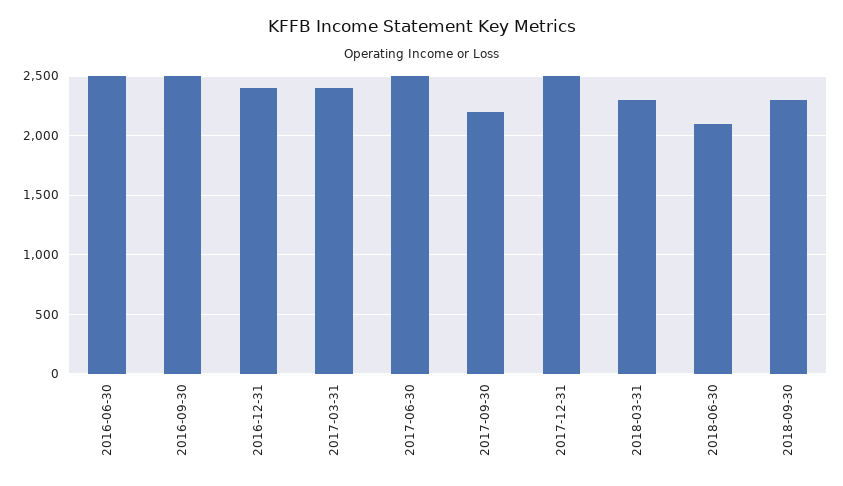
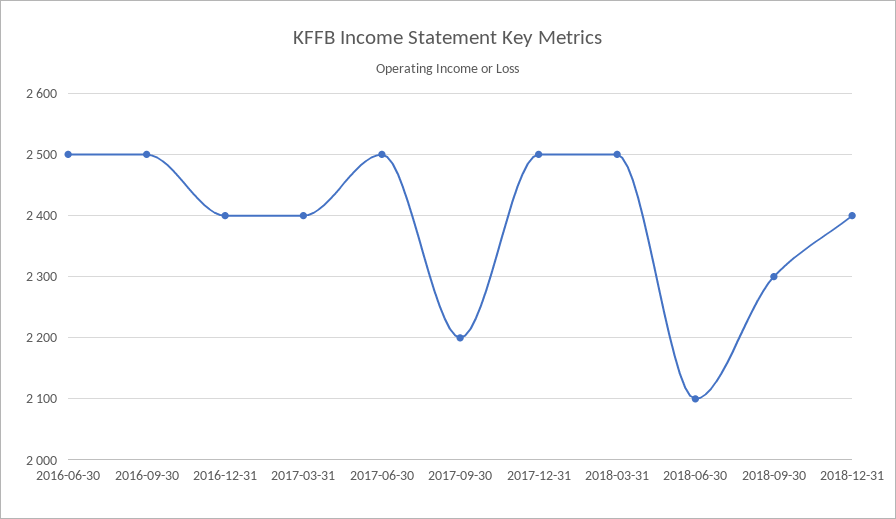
2018-03-31: 2300 -> 2500
2018-12-31: none -> 2400

